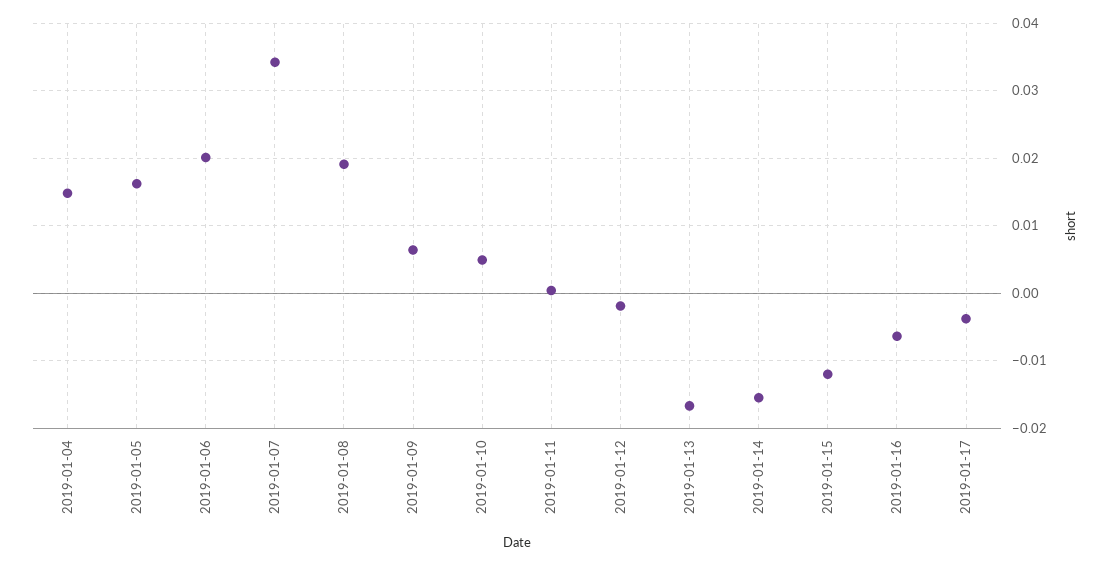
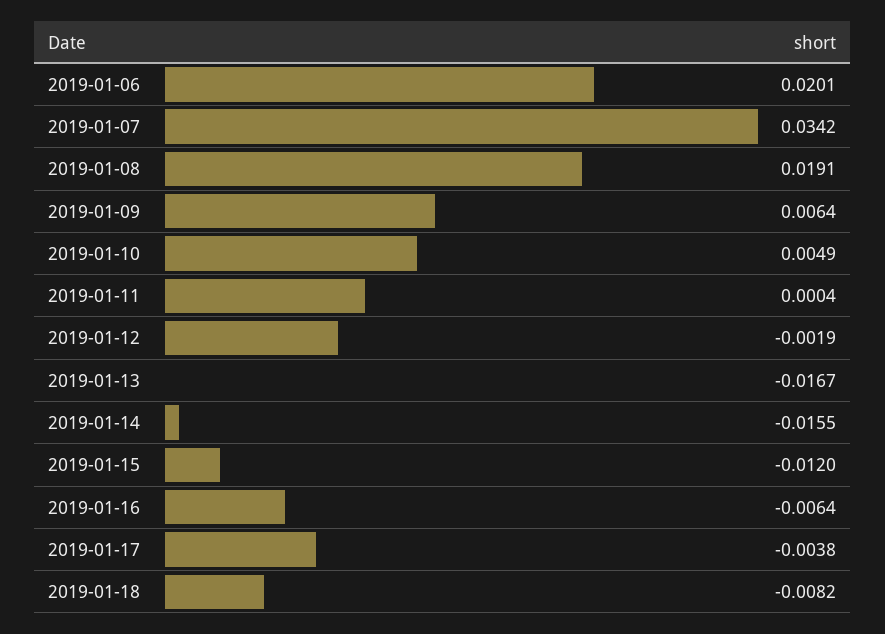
2019-01-04: 0.015 -> none
2019-01-05: 0.016 -> none
2019-01-18: none -> -0.0082

